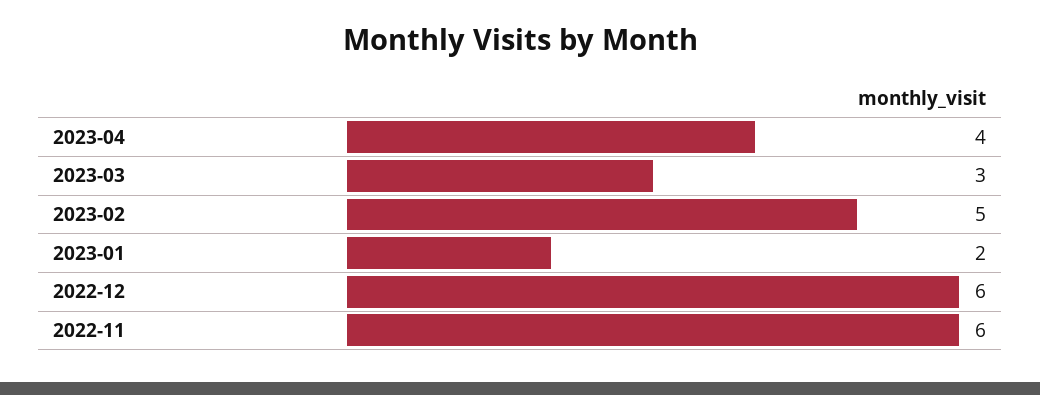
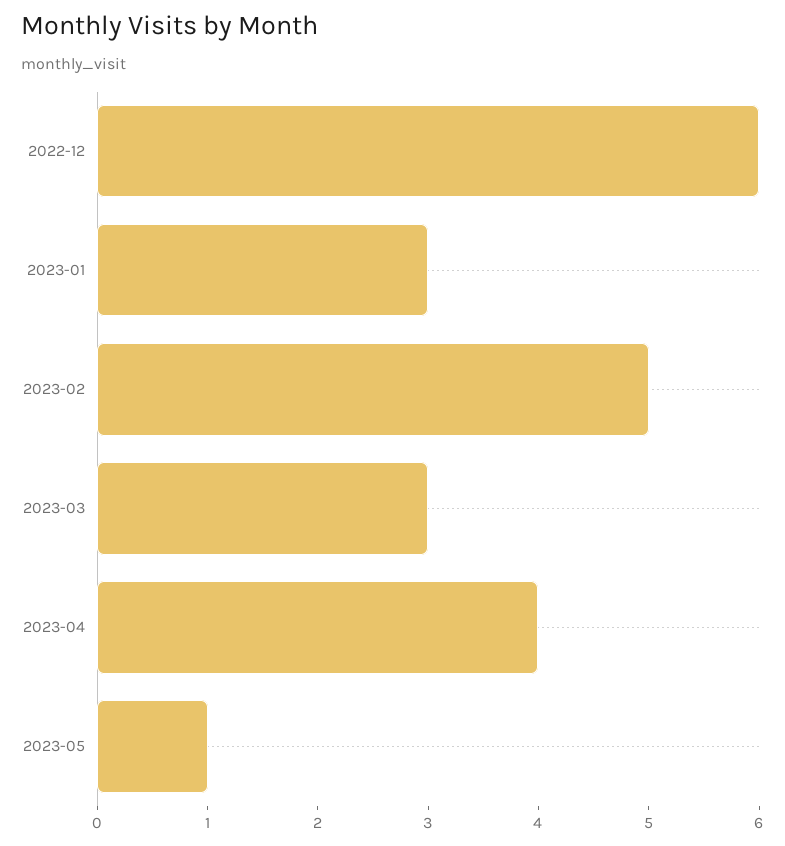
2023-01: 2 -> 3
2022-11: 6 -> none
2023-05: none -> 1

